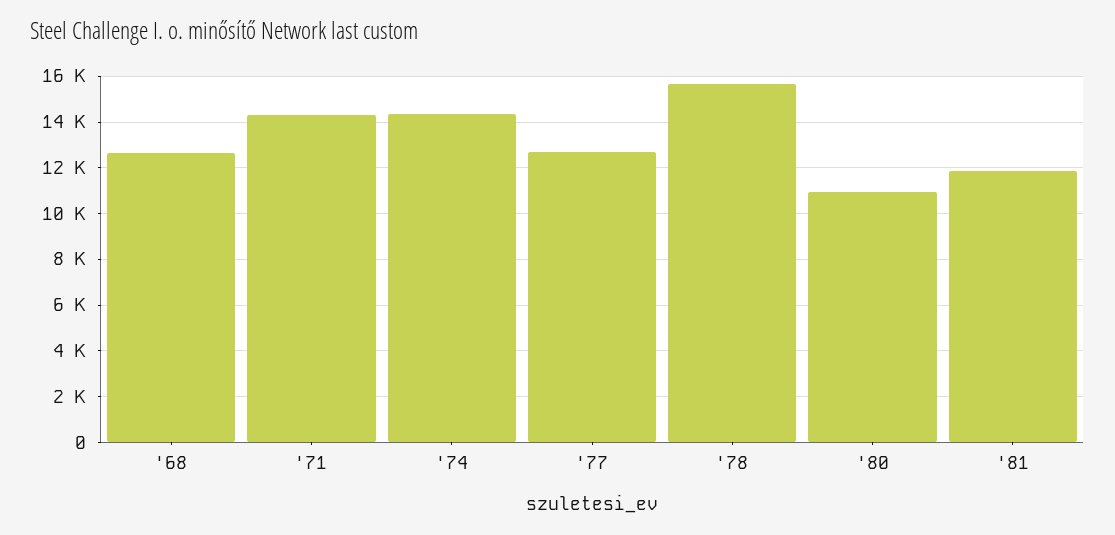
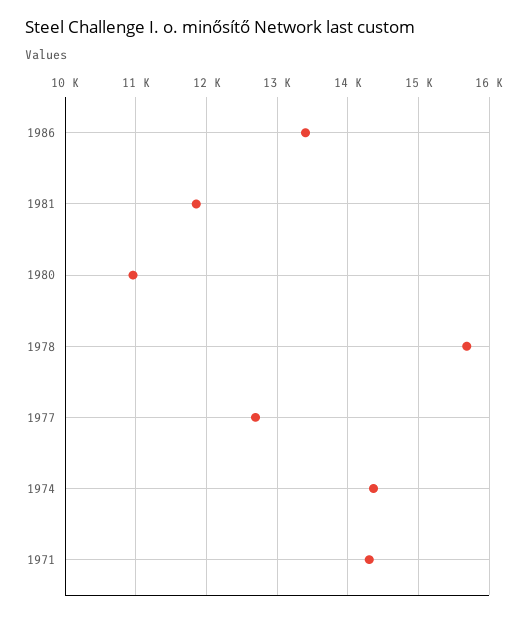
'68: 12500 -> none
1986: none -> 13400

